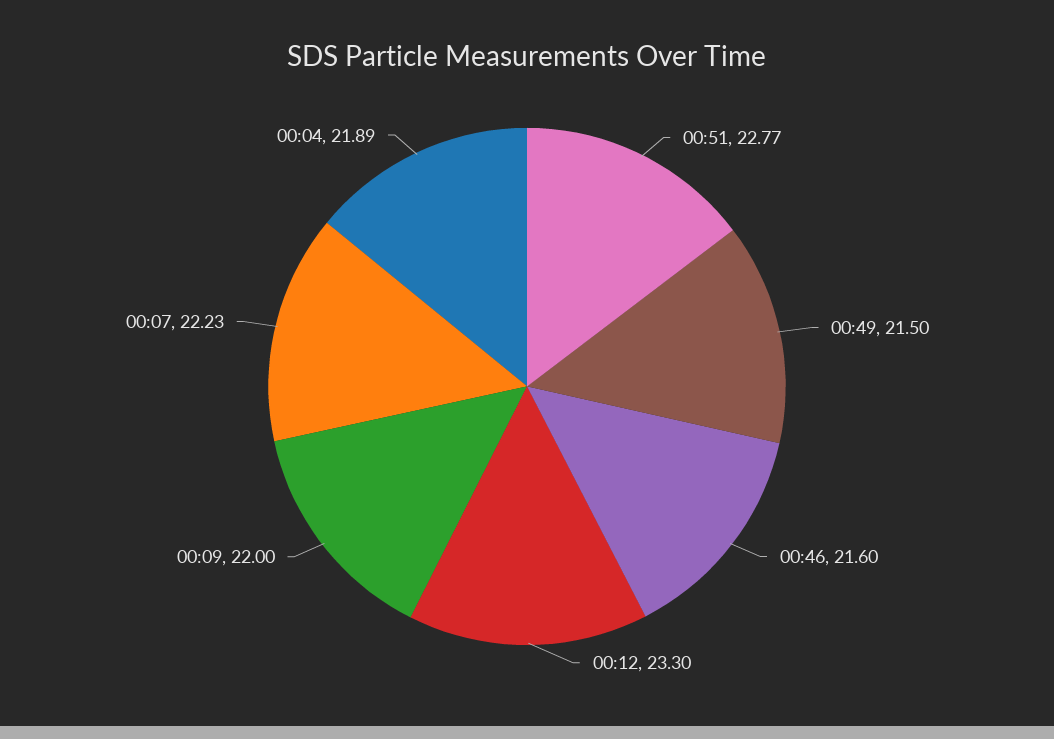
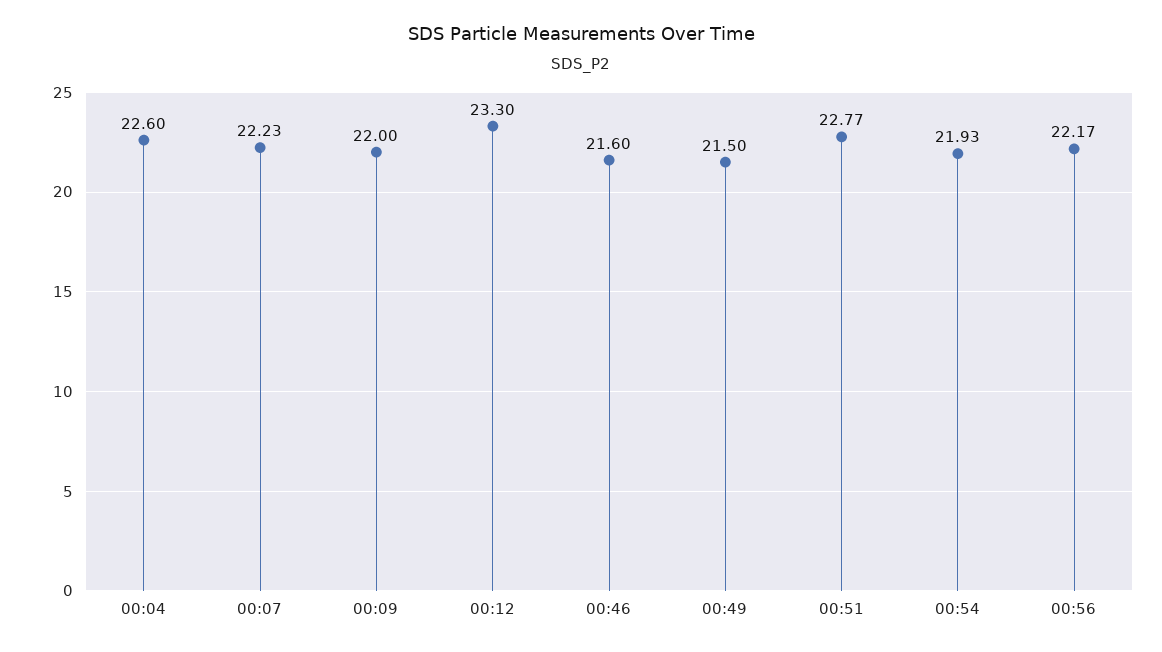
00:04: 21.89 -> 22.6
00:54: none -> 21.93
00:56: none -> 22.17

